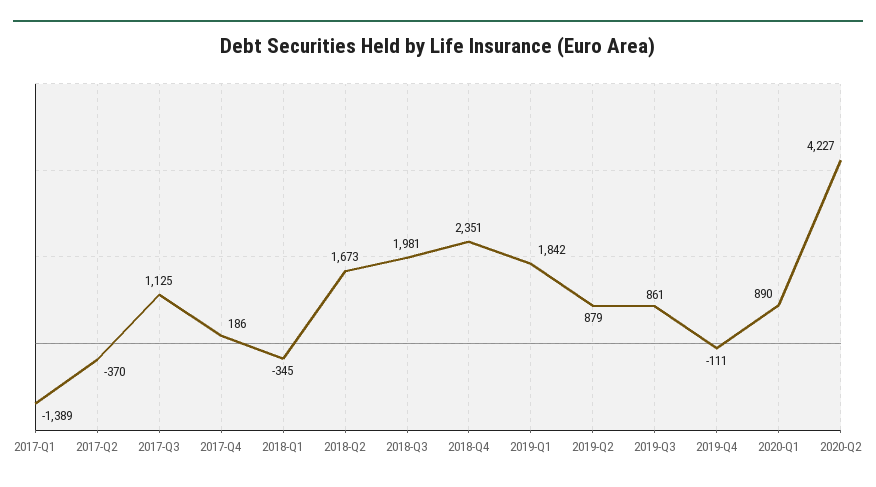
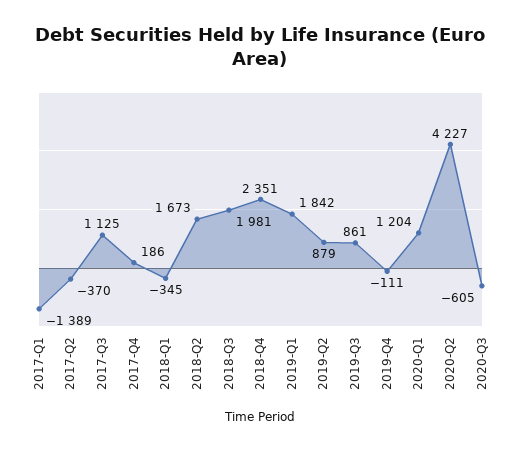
2020-Q1: 890 -> 1204
2020-Q3: none -> -605

